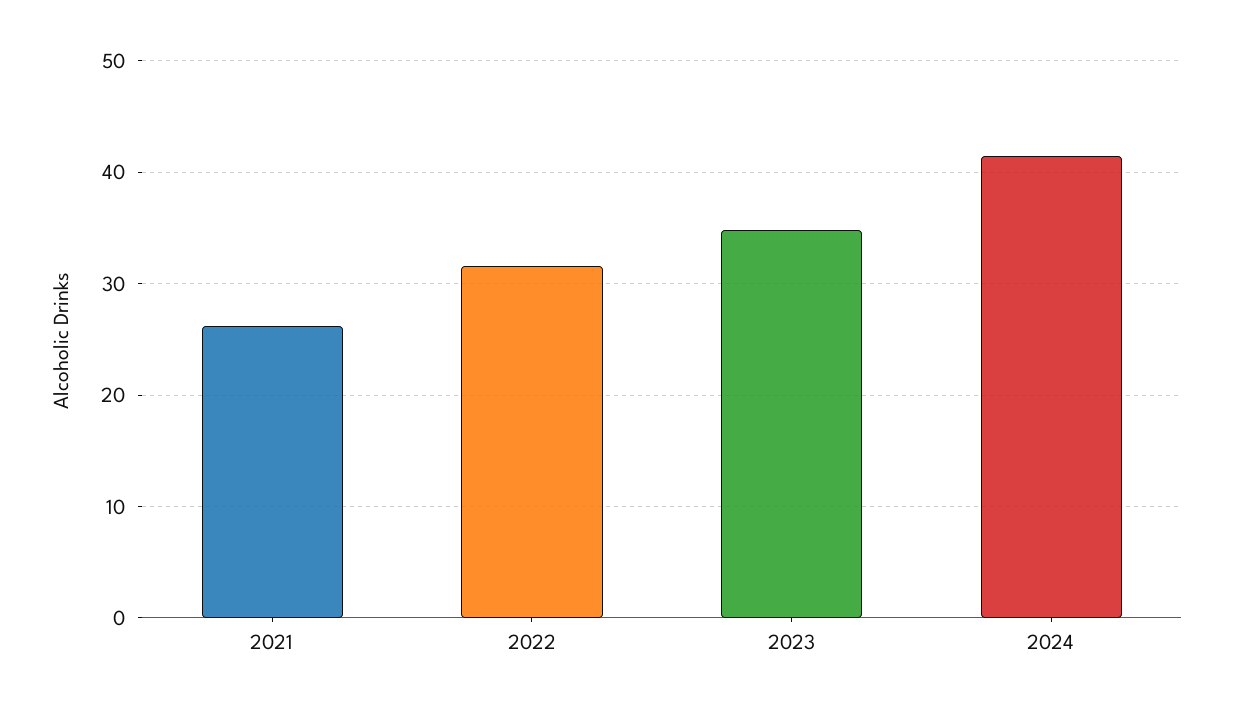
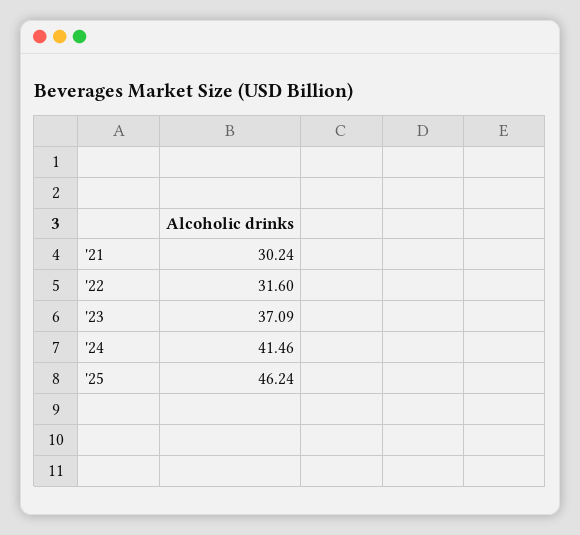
2021: 26 -> 30.24
2023: 35 -> 37.09
'25: none -> 46.24

